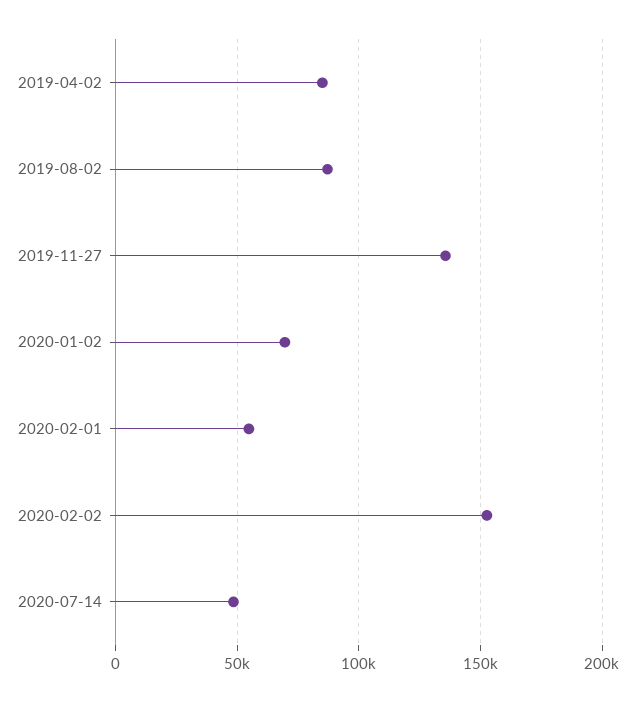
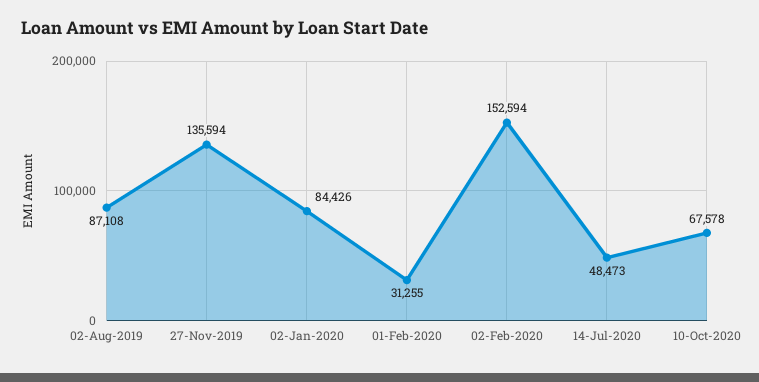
2019-04-02: 85000 -> none
2020-01-02: 70000 -> 84426
2020-02-01: 55000 -> 31255
10-Oct-2020: none -> 67578

